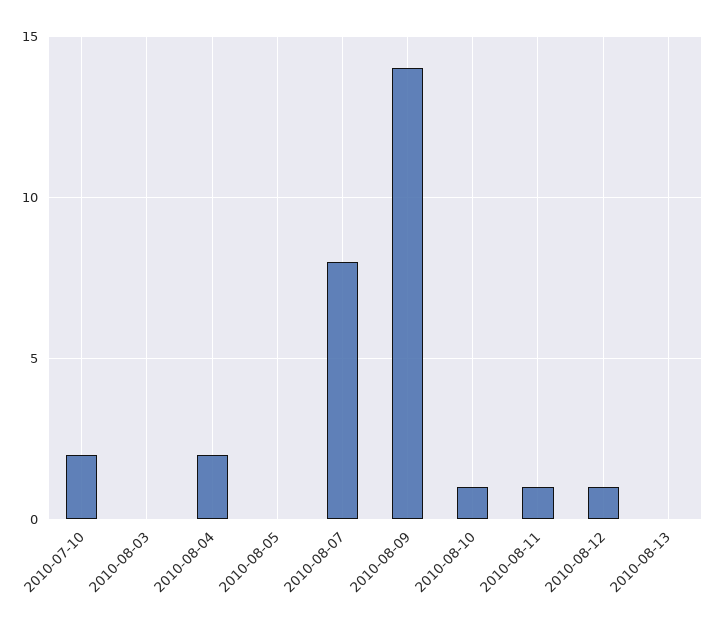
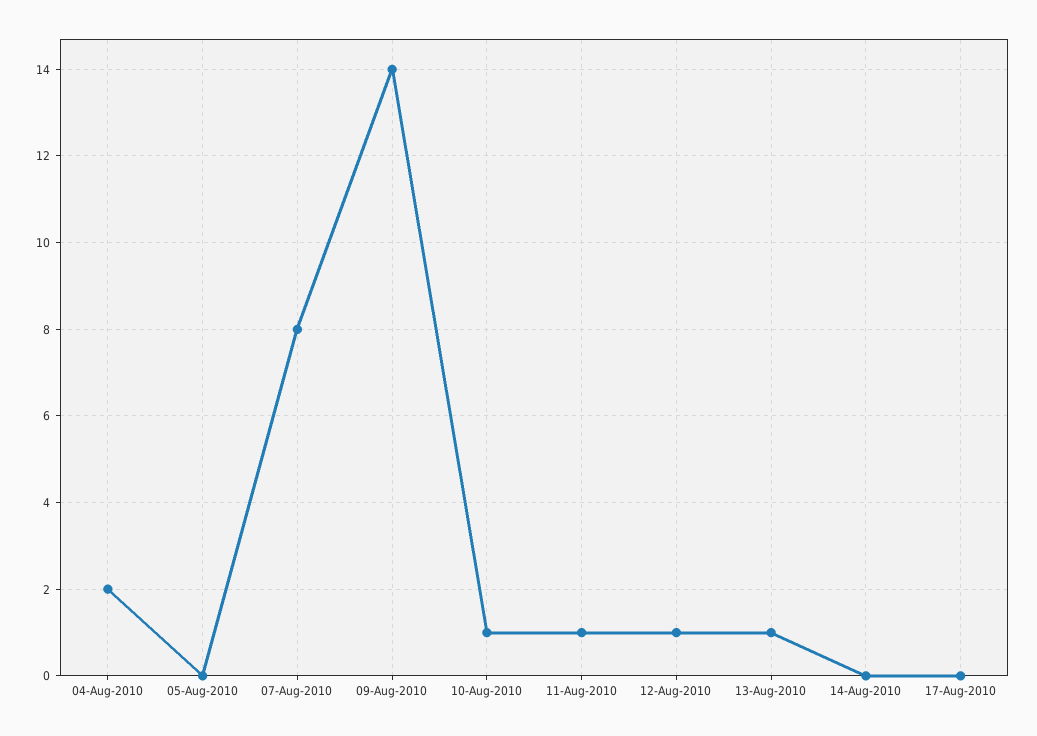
2010-07-10: 2 -> none
2010-08-03: 0 -> none
2010-08-13: 0 -> 1
14-Aug-2010: none -> 0
17-Aug-2010: none -> 0

